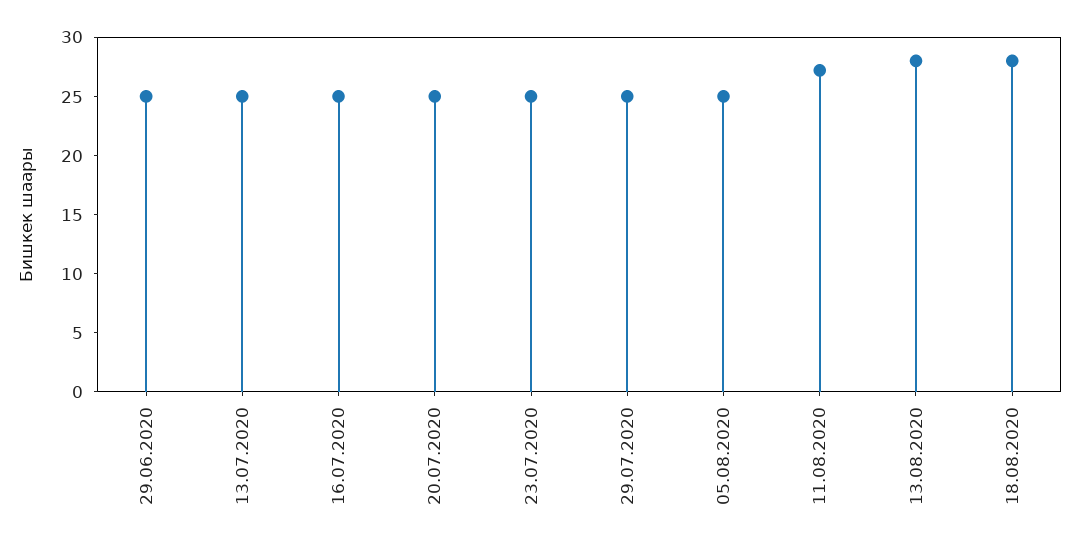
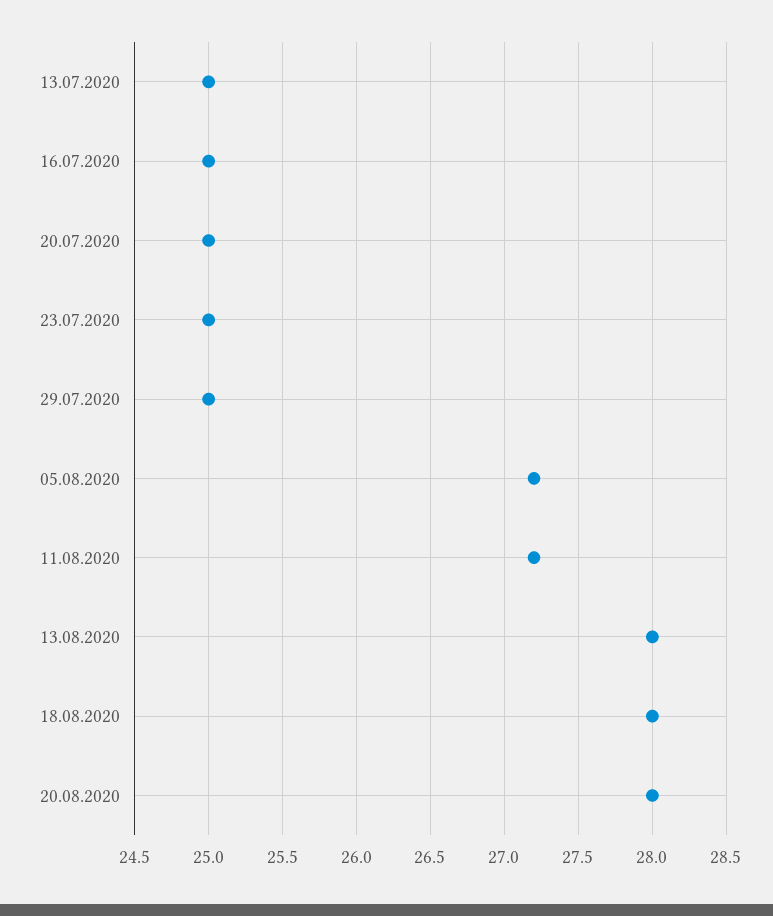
29.06.2020: 25 -> none
05.08.2020: 25 -> 27.2
20.08.2020: none -> 28

